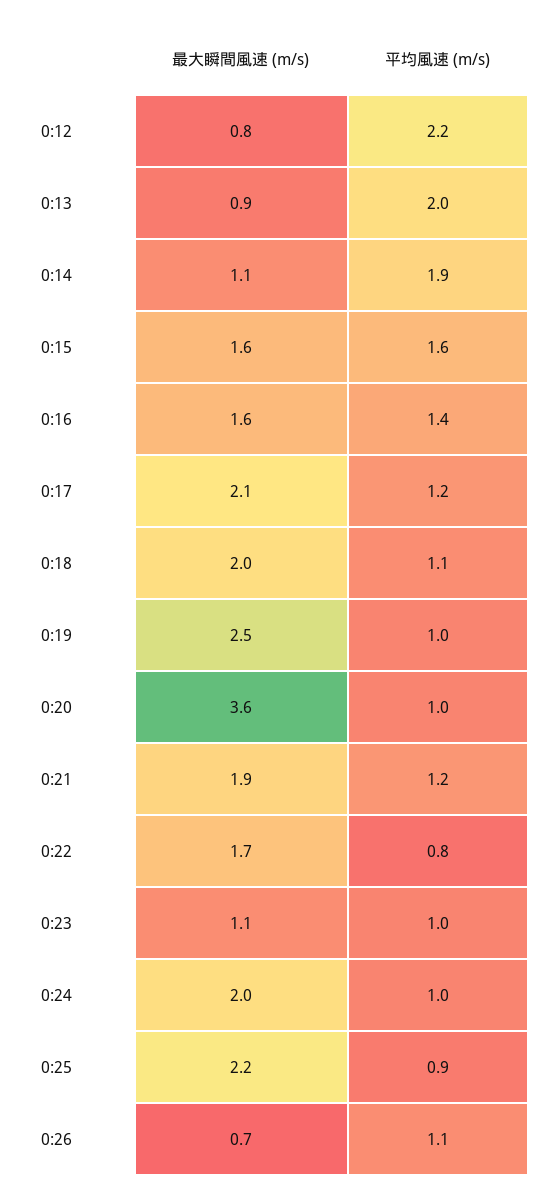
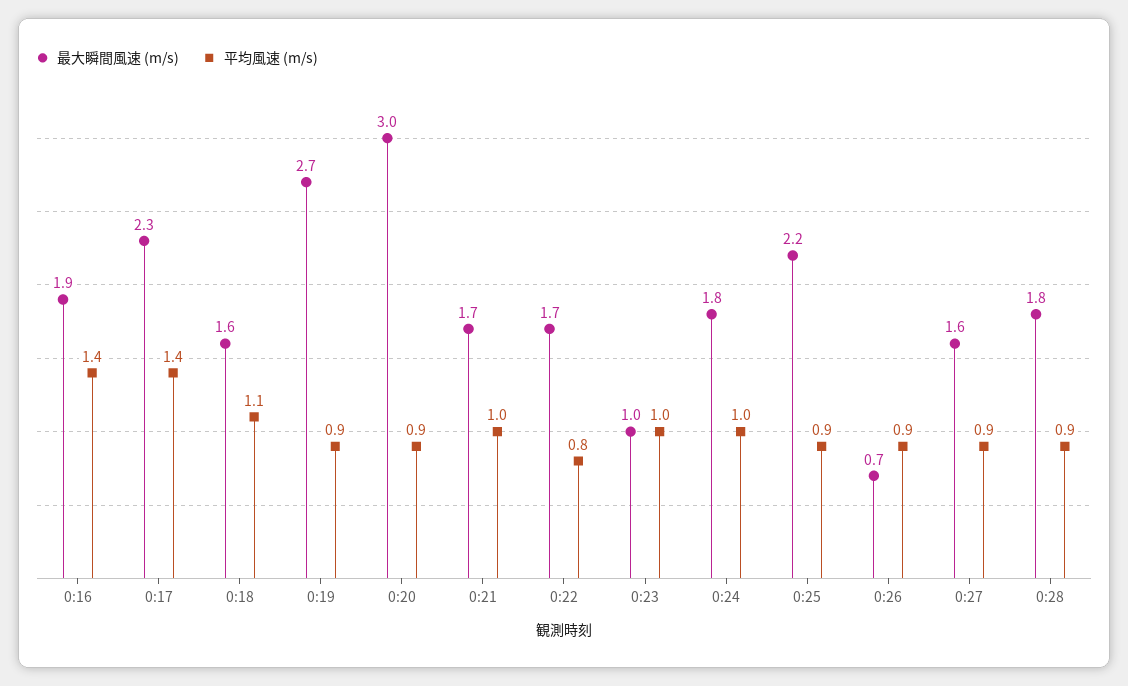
最大瞬間風速 (m/s), 0:12: 0.8 -> none
平均風速 (m/s), 0:12: 2.2 -> none
最大瞬間風速 (m/s), 0:13: 0.9 -> none
平均風速 (m/s), 0:13: 2 -> none
最大瞬間風速 (m/s), 0:14: 1.1 -> none
平均風速 (m/s), 0:14: 1.9 -> none
最大瞬間風速 (m/s), 0:15: 1.6 -> none
平均風速 (m/s), 0:15: 1.6 -> none
最大瞬間風速 (m/s), 0:16: 1.6 -> 1.9
最大瞬間風速 (m/s), 0:17: 2.1 -> 2.3
平均風速 (m/s), 0:17: 1.2 -> 1.4
最大瞬間風速 (m/s), 0:18: 2 -> 1.6
最大瞬間風速 (m/s), 0:19: 2.5 -> 2.7
平均風速 (m/s), 0:19: 1 -> 0.9
最大瞬間風速 (m/s), 0:20: 3.6 -> 3
平均風速 (m/s), 0:20: 1 -> 0.9
最大瞬間風速 (m/s), 0:21: 1.9 -> 1.7
平均風速 (m/s), 0:21: 1.2 -> 1
最大瞬間風速 (m/s), 0:23: 1.1 -> 1
最大瞬間風速 (m/s), 0:24: 2 -> 1.8
平均風速 (m/s), 0:26: 1.1 -> 0.9
最大瞬間風速 (m/s), 0:27: none -> 1.6
平均風速 (m/s), 0:27: none -> 0.9
最大瞬間風速 (m/s), 0:28: none -> 1.8
平均風速 (m/s), 0:28: none -> 0.9

